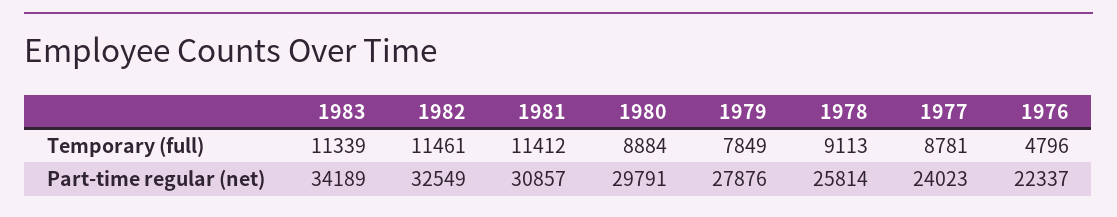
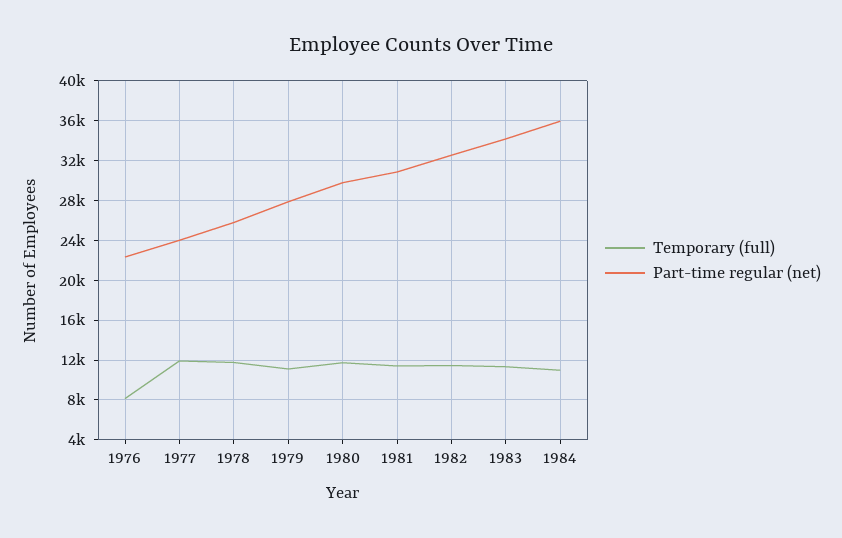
Temporary (full), 1980: 8884 -> 12000
Temporary (full), 1979: 7849 -> 11000
Temporary (full), 1978: 9113 -> 12000
Temporary (full), 1977: 8781 -> 12000
Temporary (full), 1976: 4796 -> 8000
Temporary (full), 1984: none -> 11000
Part-time regular (net), 1984: none -> 36000

